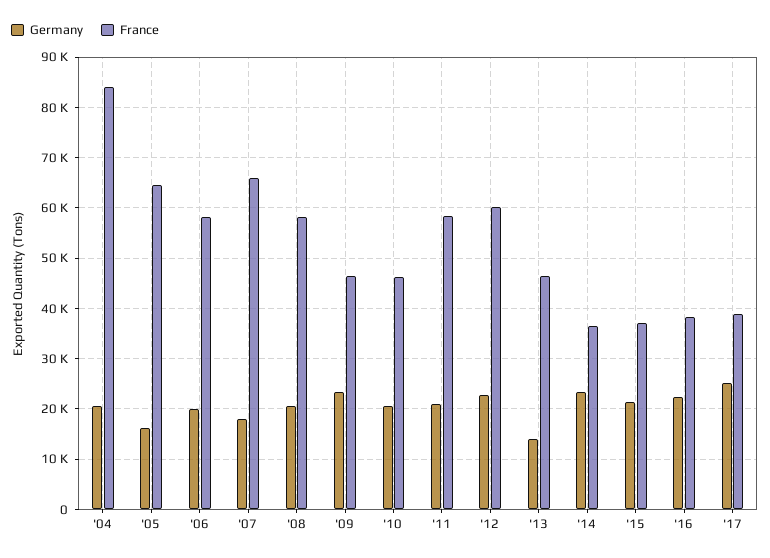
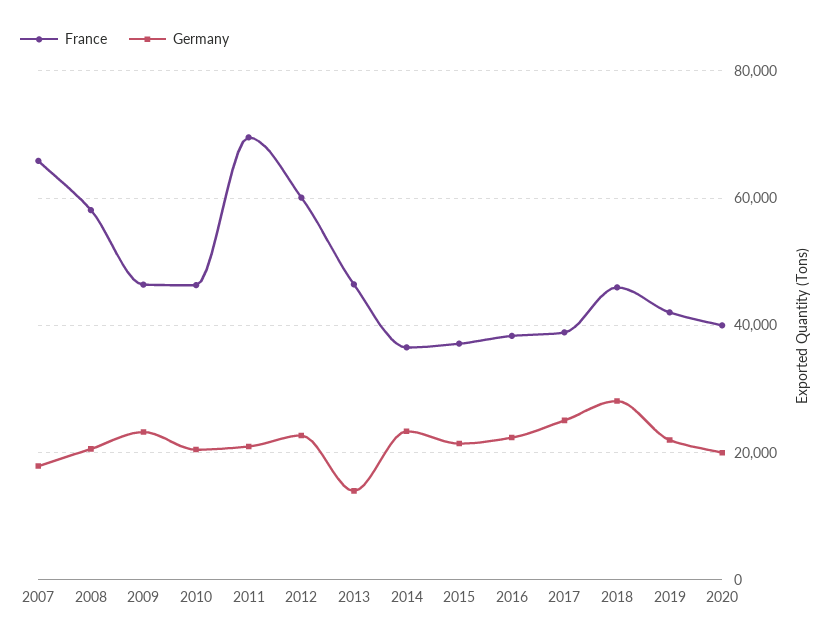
Germany, '04: 20000 -> none
France, '04: 84000 -> none
Germany, '05: 16000 -> none
France, '05: 64000 -> none
Germany, '06: 20000 -> none
France, '06: 58000 -> none
France, '11: 58000 -> 70000
France, 2018: none -> 46000
Germany, 2018: none -> 28000
France, 2019: none -> 42000
Germany, 2019: none -> 22000
France, 2020: none -> 40000
Germany, 2020: none -> 20000

